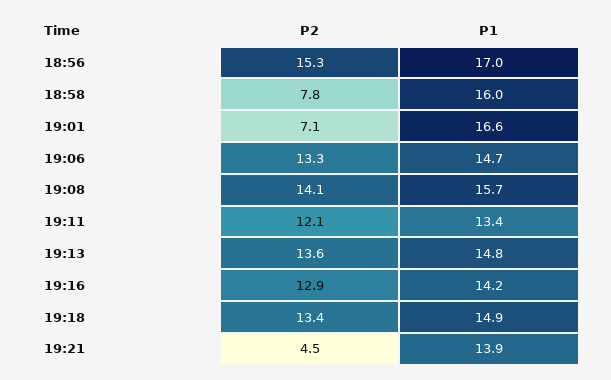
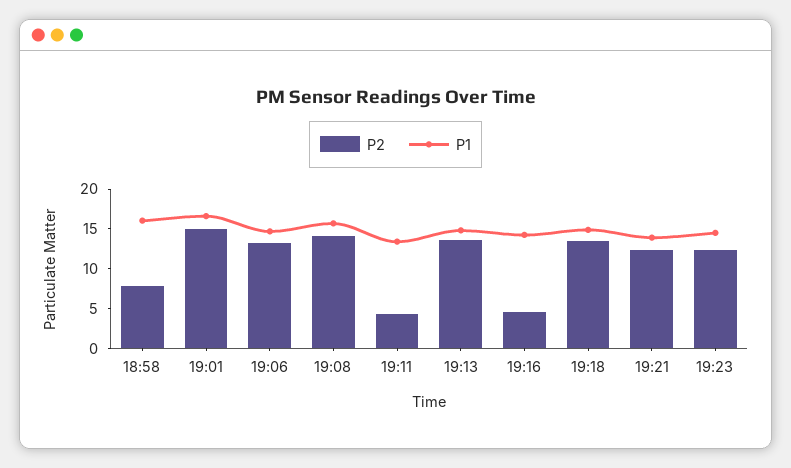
P2, 18:56: 15.3 -> none
P1, 18:56: 17 -> none
P2, 19:01: 7.1 -> 15
P2, 19:11: 12.1 -> 5
P2, 19:16: 12.9 -> 5
P2, 19:21: 4.5 -> 12.5
P2, 19:23: none -> 12.5
P1, 19:23: none -> 15

